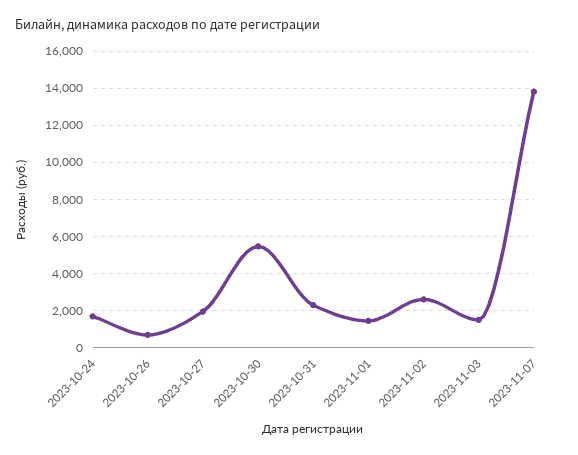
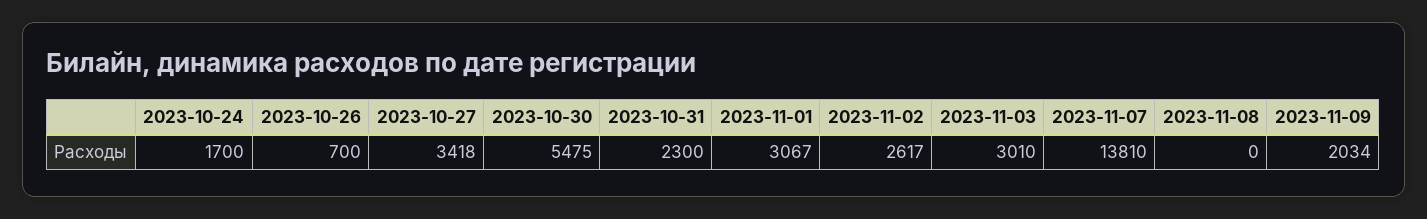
2023-10-27: 2000 -> 3418
2023-11-01: 1500 -> 3067
2023-11-03: 1500 -> 3010
2023-11-08: none -> 0
2023-11-09: none -> 2034

